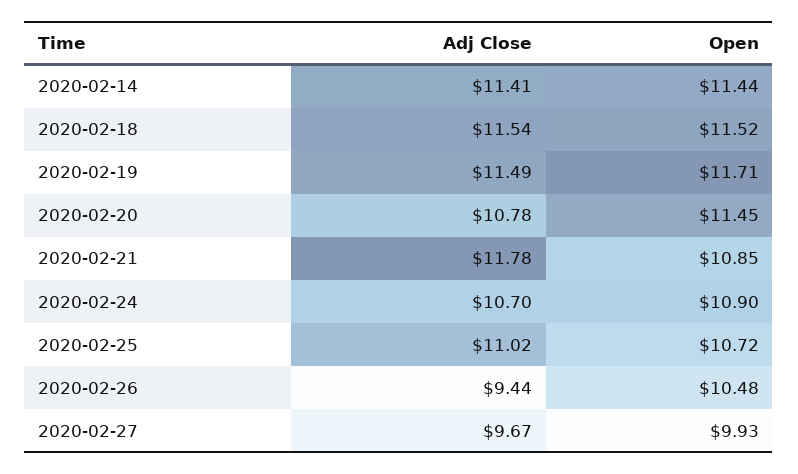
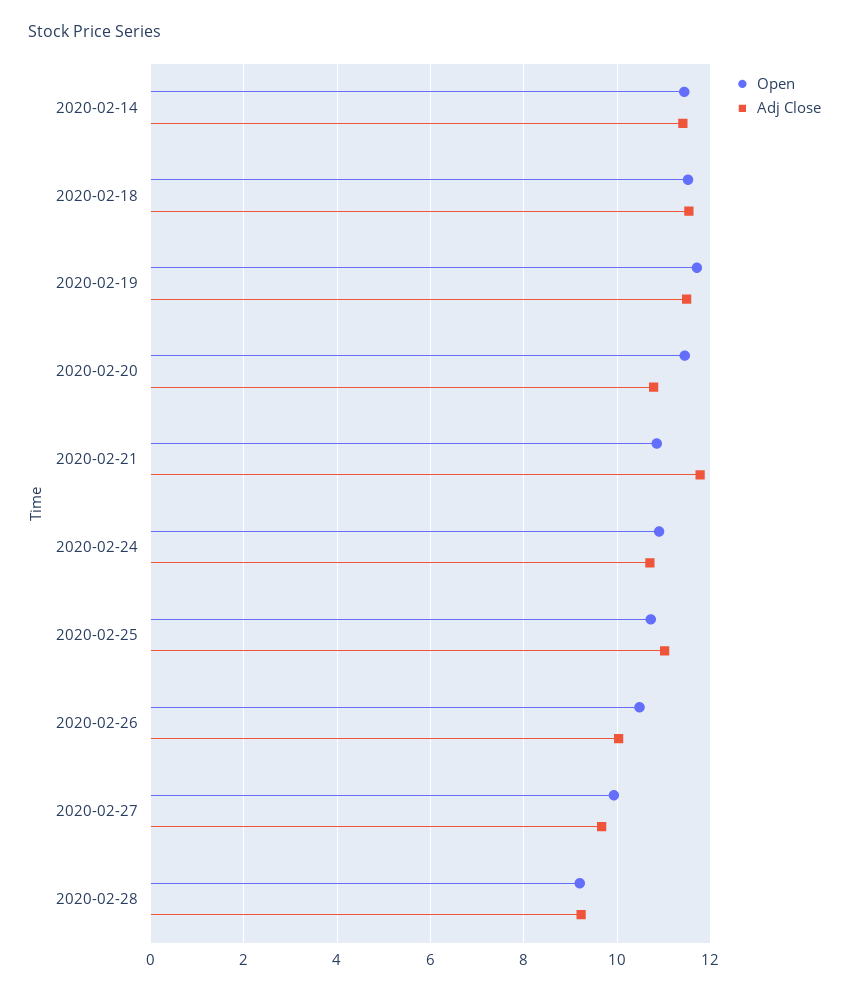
Adj Close, 2020-02-26: 9.44 -> 10
Open, 2020-02-28: none -> 9.2
Adj Close, 2020-02-28: none -> 9.2

